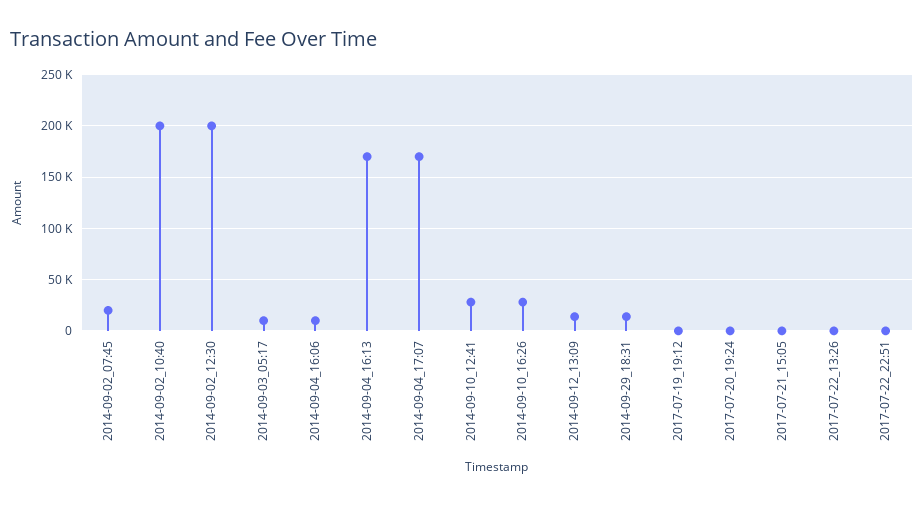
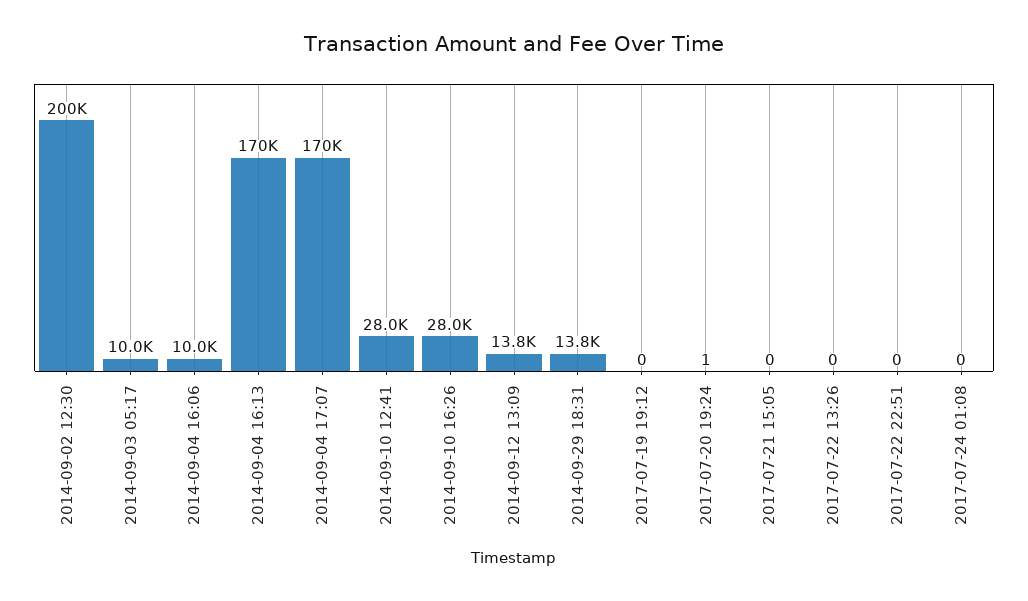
2014-09-02_07:45: 20000 -> none
2014-09-02_10:40: 200000 -> none
2017-07-24 01:08: none -> 0

